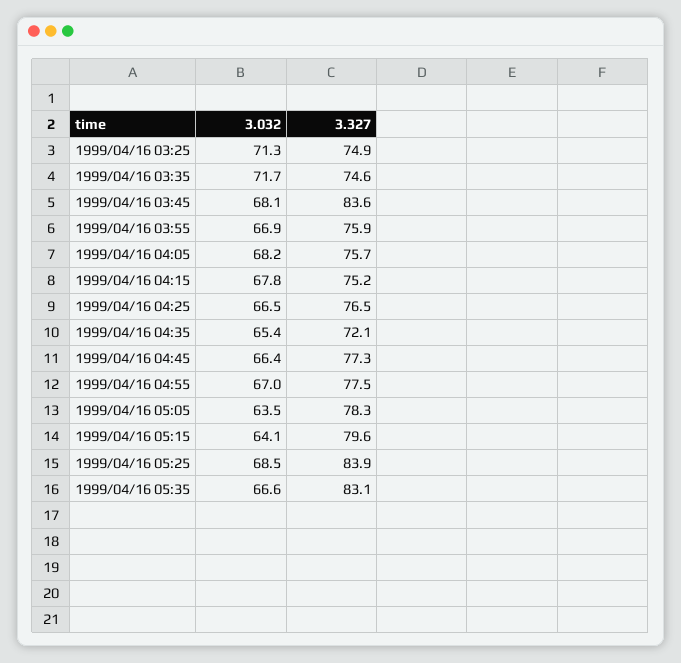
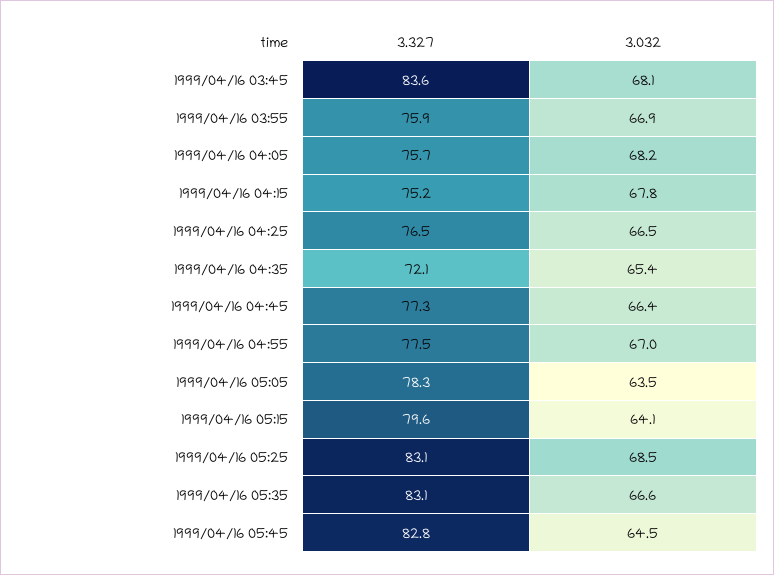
3.032, 1999/04/16 03:25: 71.3 -> none
3.327, 1999/04/16 03:25: 74.9 -> none
3.032, 1999/04/16 03:35: 71.7 -> none
3.327, 1999/04/16 03:35: 74.6 -> none
3.327, 1999/04/16 05:25: 83.9 -> 83.1
3.327, 1999/04/16 05:45: none -> 82.8
3.032, 1999/04/16 05:45: none -> 64.5

